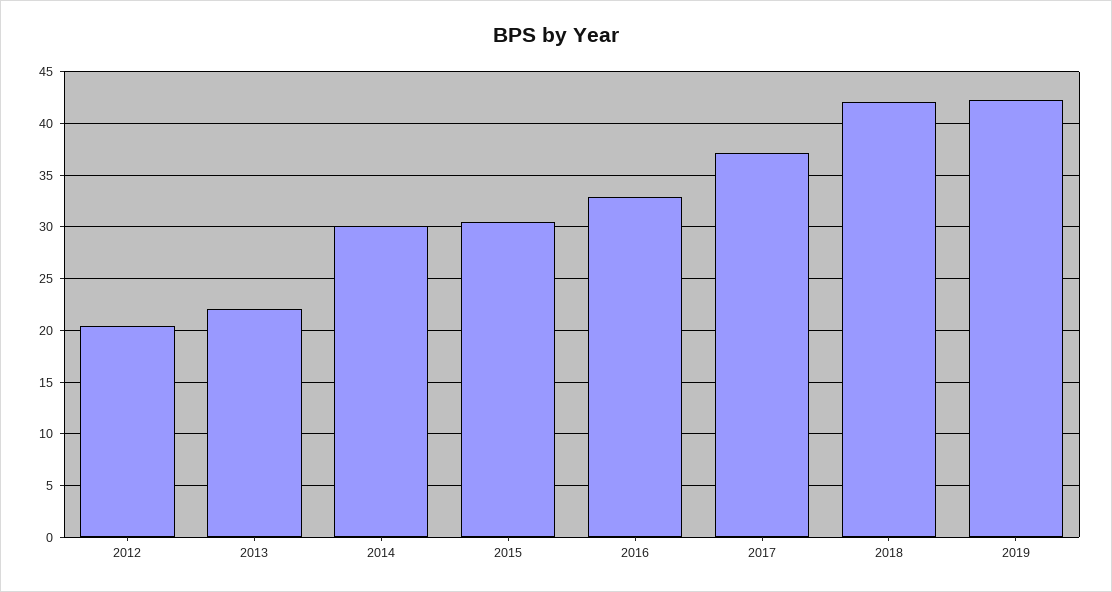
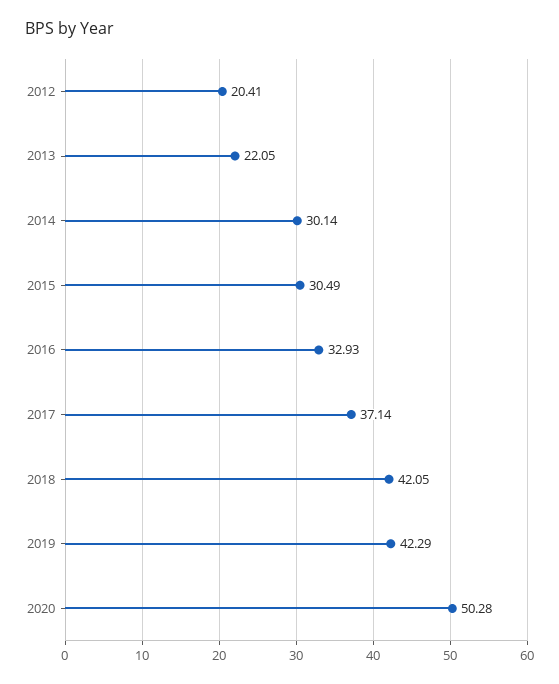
2020: none -> 50.28

